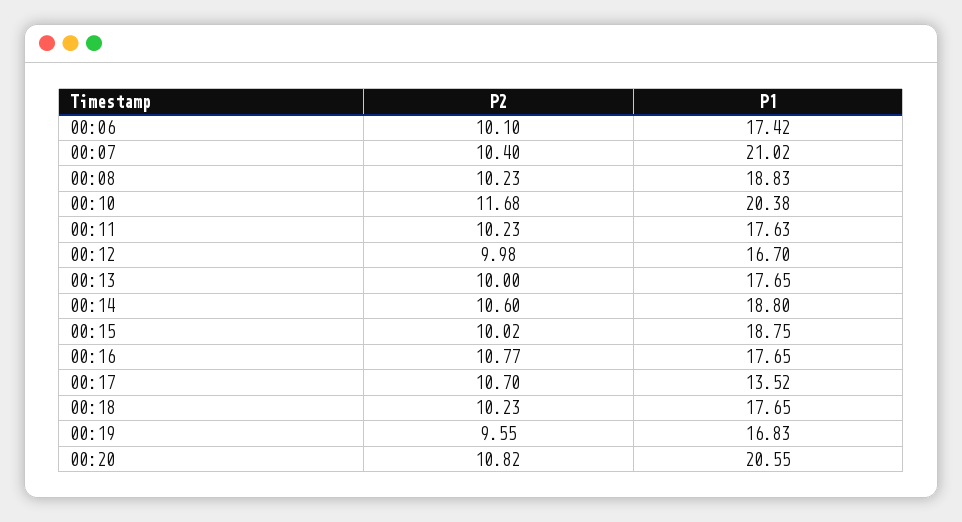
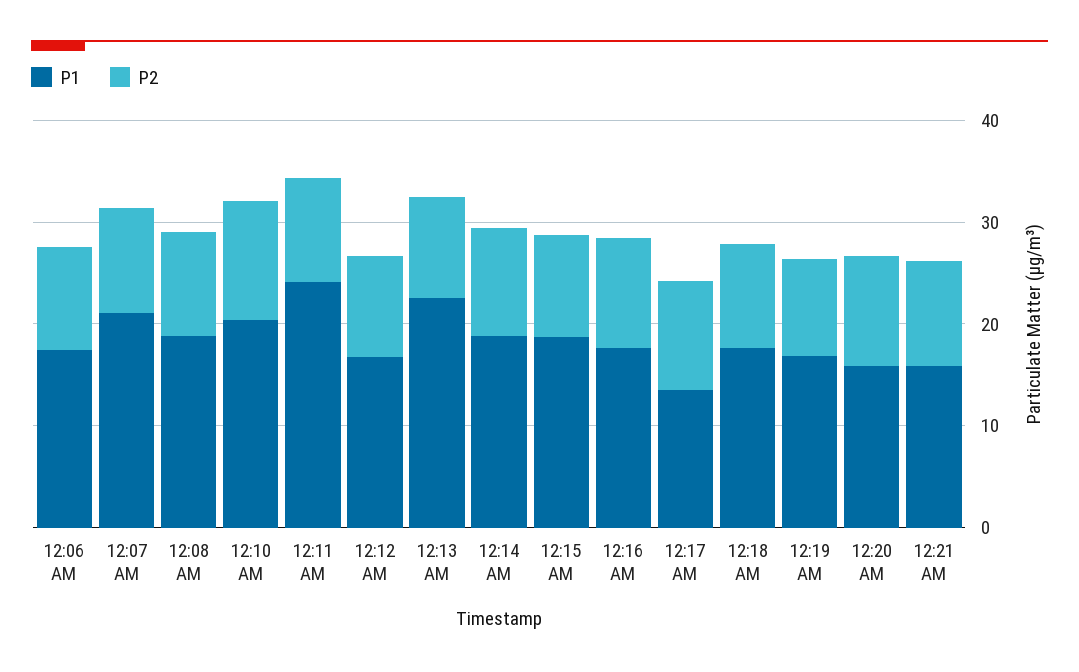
P1, 00:11: 17.63 -> 24
P1, 00:13: 17.65 -> 22
P1, 00:20: 20.55 -> 16
P1, 12:21 AM: none -> 16
P2, 12:21 AM: none -> 10

